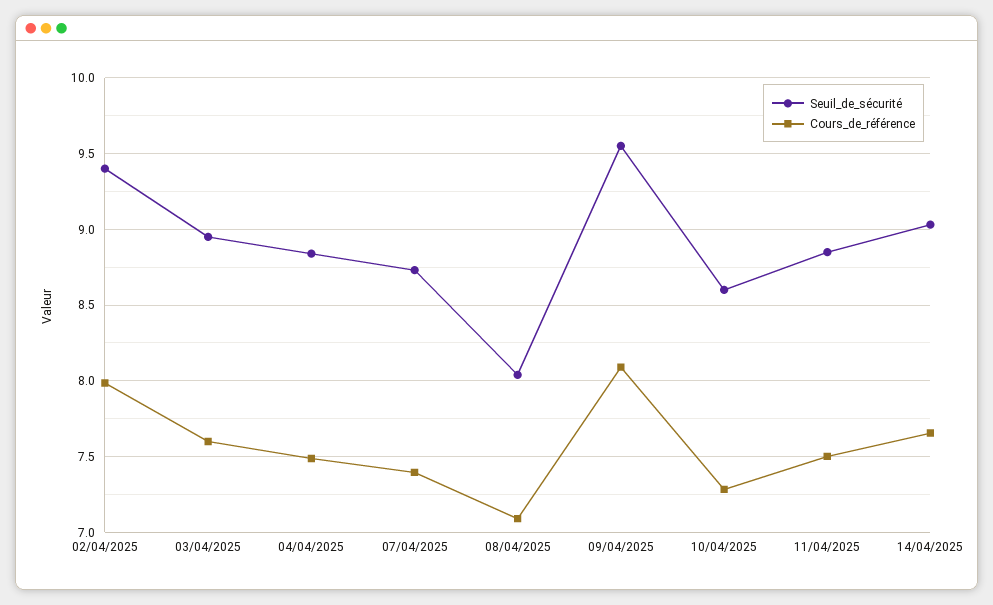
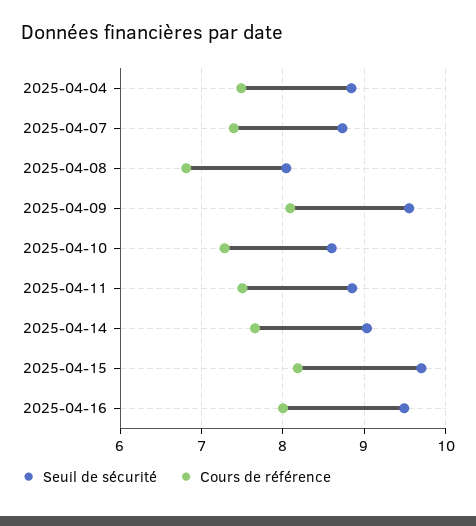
Seuil_de_sécurité, 02/04/2025: 9.4 -> none
Cours_de_référence, 02/04/2025: 8 -> none
Seuil_de_sécurité, 03/04/2025: 8.95 -> none
Cours_de_référence, 03/04/2025: 7.6 -> none
Cours_de_référence, 08/04/2025: 7.1 -> 6.8
Seuil_de_sécurité, 2025-04-15: none -> 9.7
Cours_de_référence, 2025-04-15: none -> 8.2
Seuil_de_sécurité, 2025-04-16: none -> 9.5
Cours_de_référence, 2025-04-16: none -> 8

